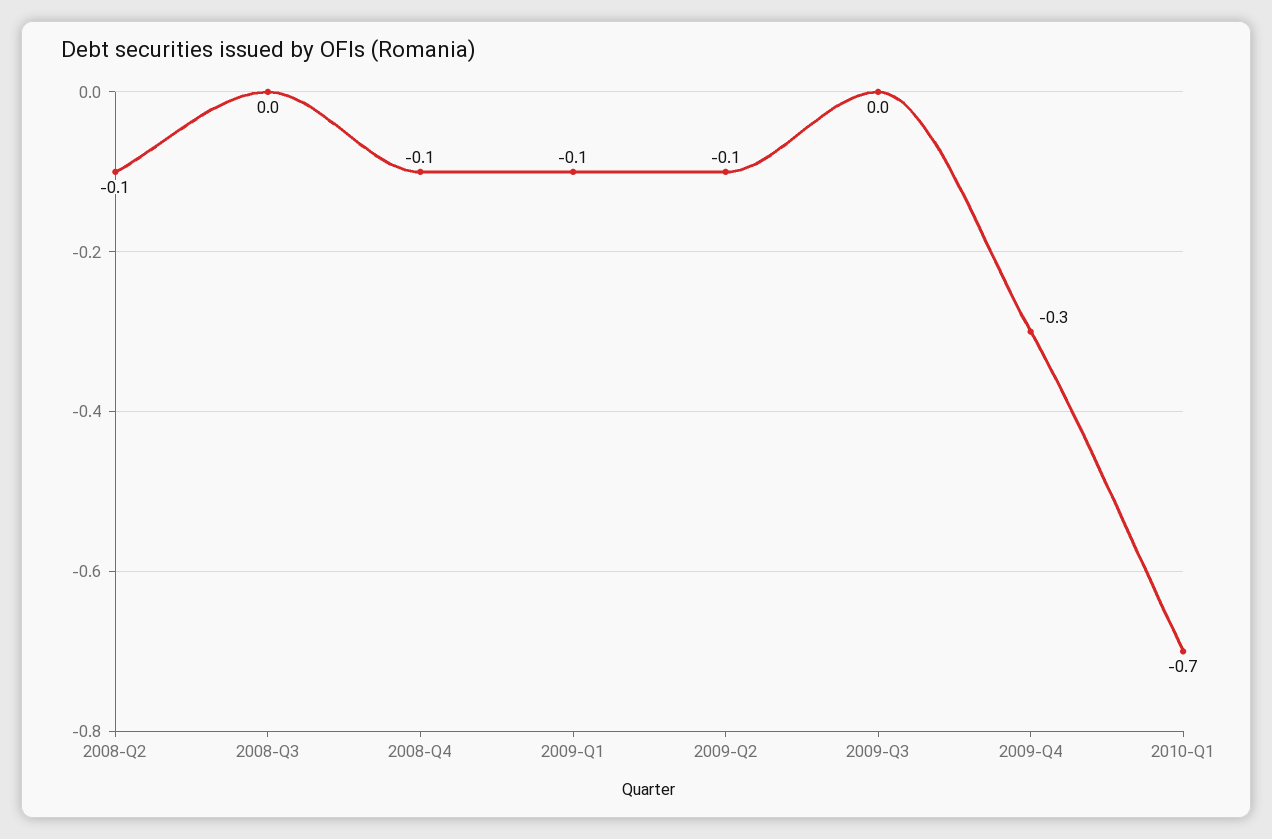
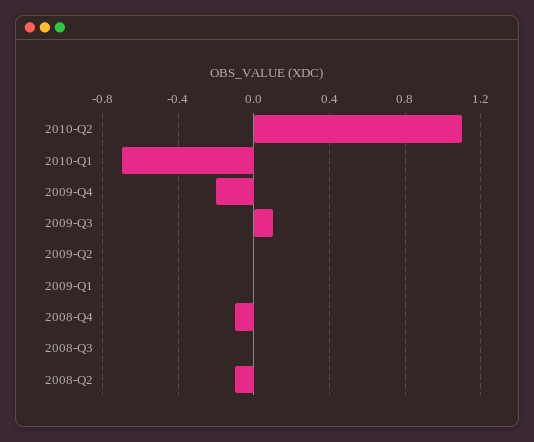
2009-Q1: -0.1 -> 0
2009-Q2: -0.1 -> 0
2009-Q3: 0 -> 0.1
2009-Q4: -0.3 -> -0.2
2010-Q2: none -> 1.1

